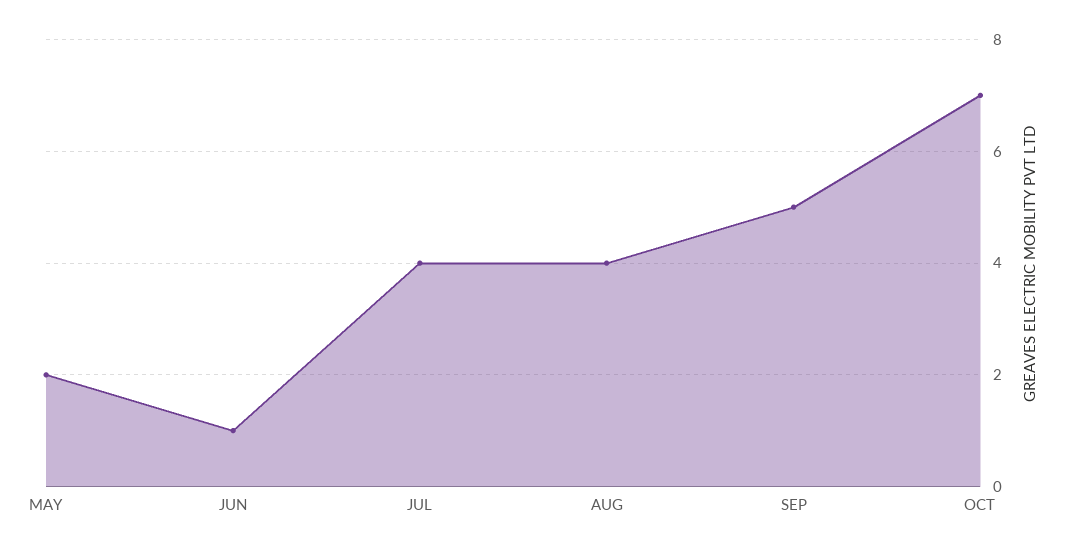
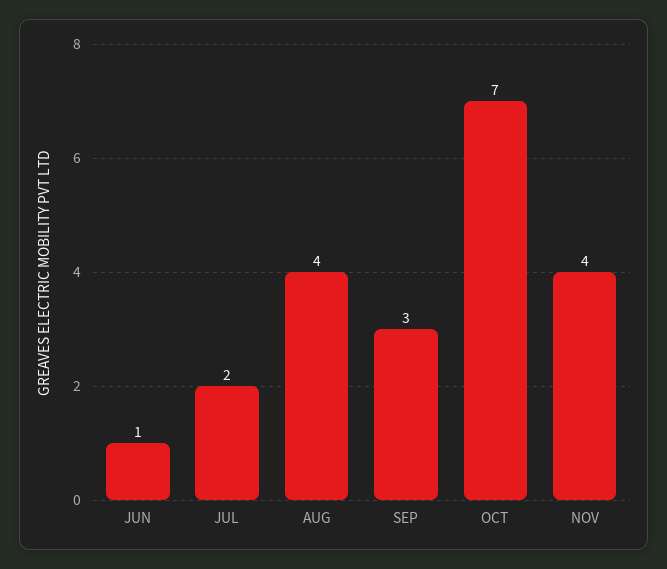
MAY: 2 -> none
JUL: 4 -> 2
SEP: 5 -> 3
NOV: none -> 4

